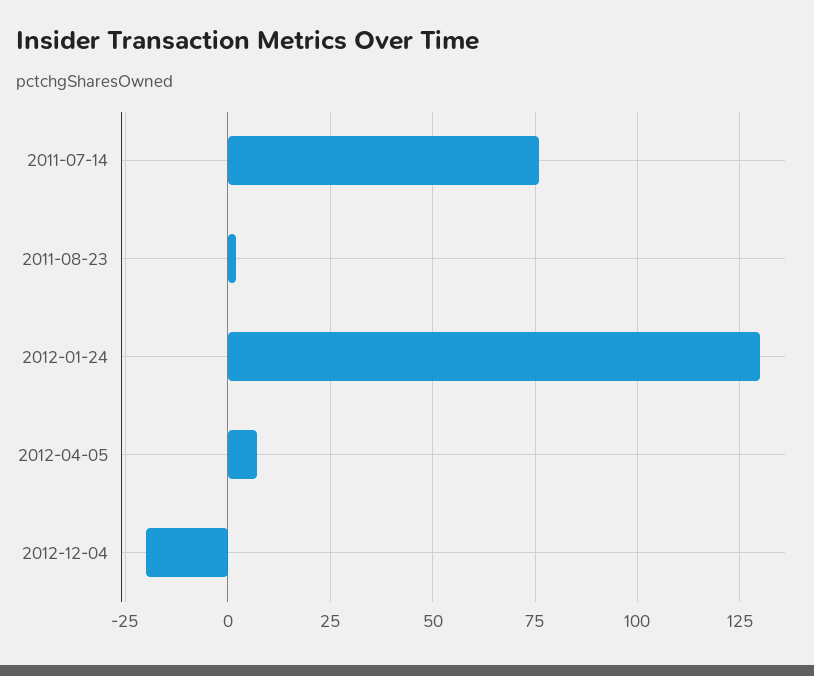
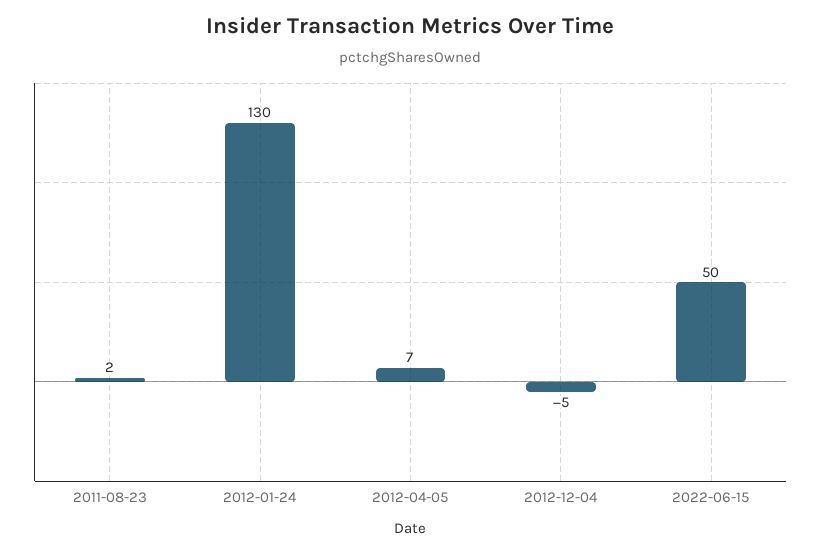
2011-07-14: 75 -> none
2012-12-04: -20 -> -5
2022-06-15: none -> 50

